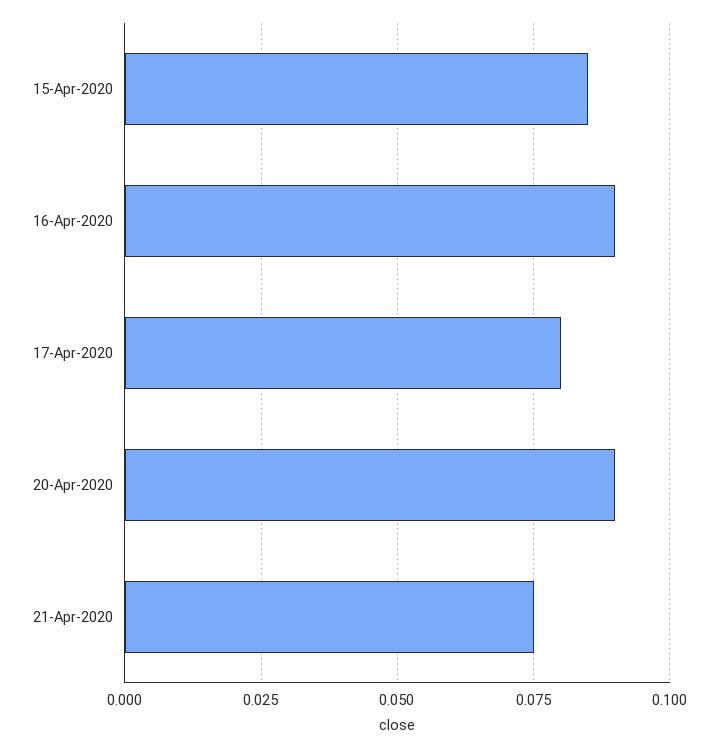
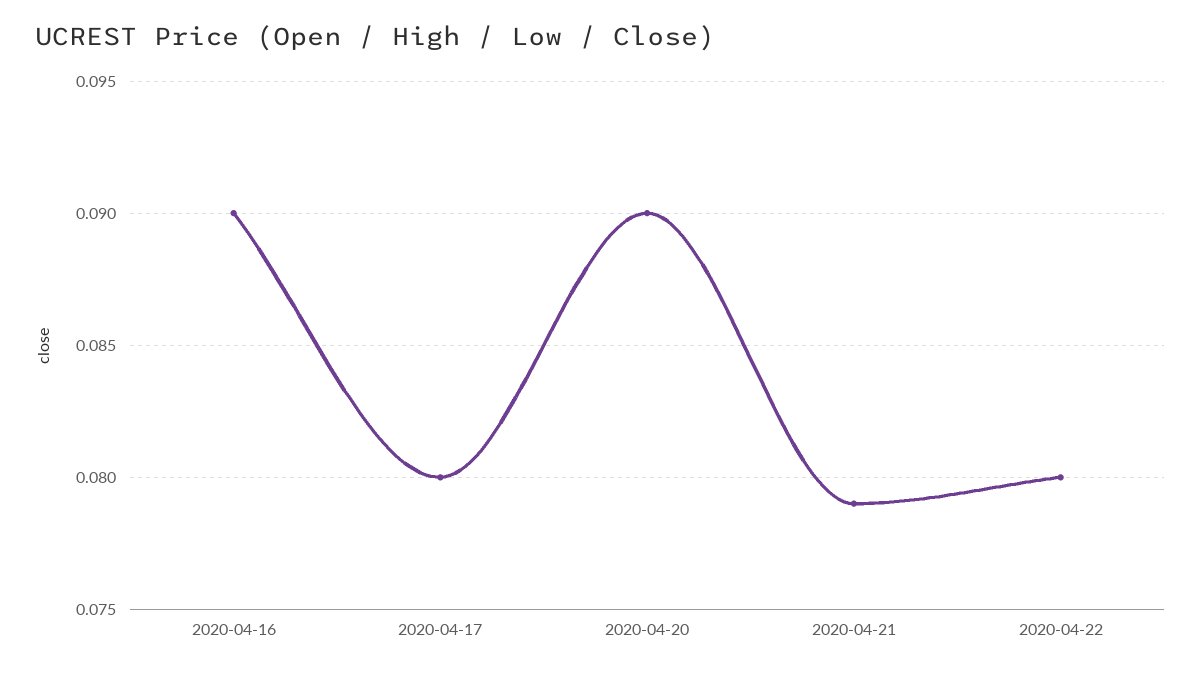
15-Apr-2020: 0.085 -> none
21-Apr-2020: 0.075 -> 0.079
2020-04-22: none -> 0.08

